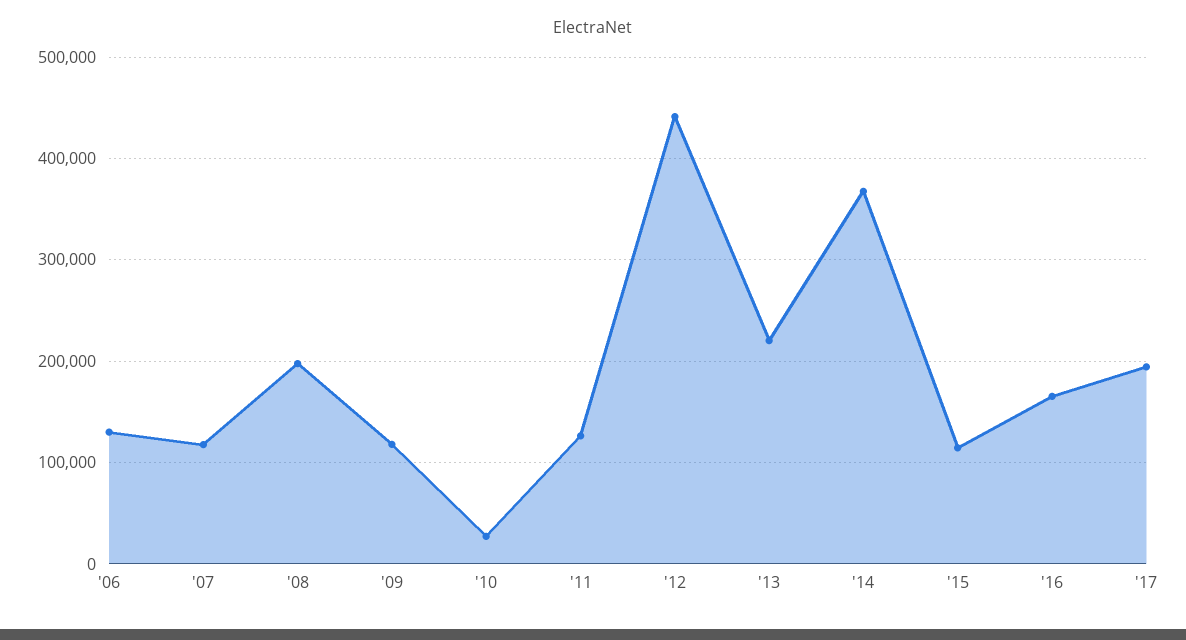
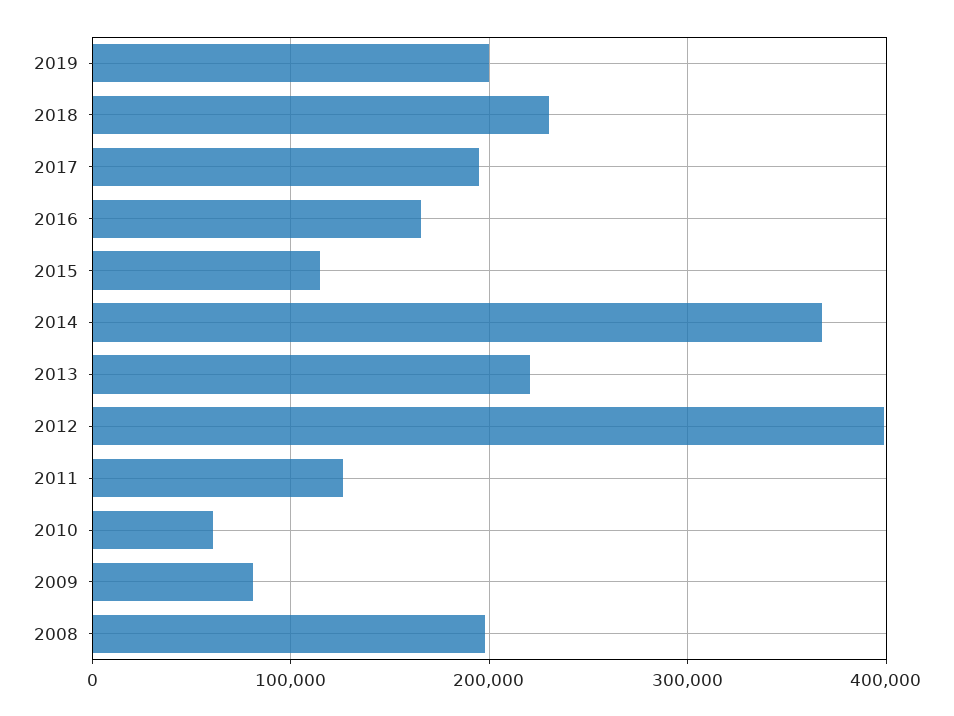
'06: 130000 -> none
'07: 120000 -> none
'09: 120000 -> 80000
'10: 30000 -> 60000
'12: 440000 -> 400000
2019: none -> 200000
2018: none -> 230000

